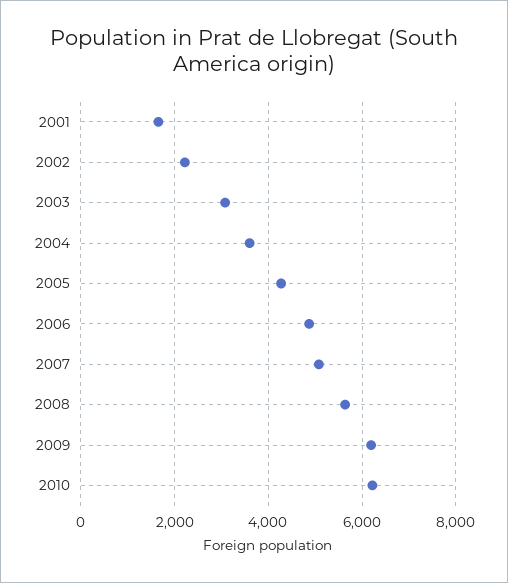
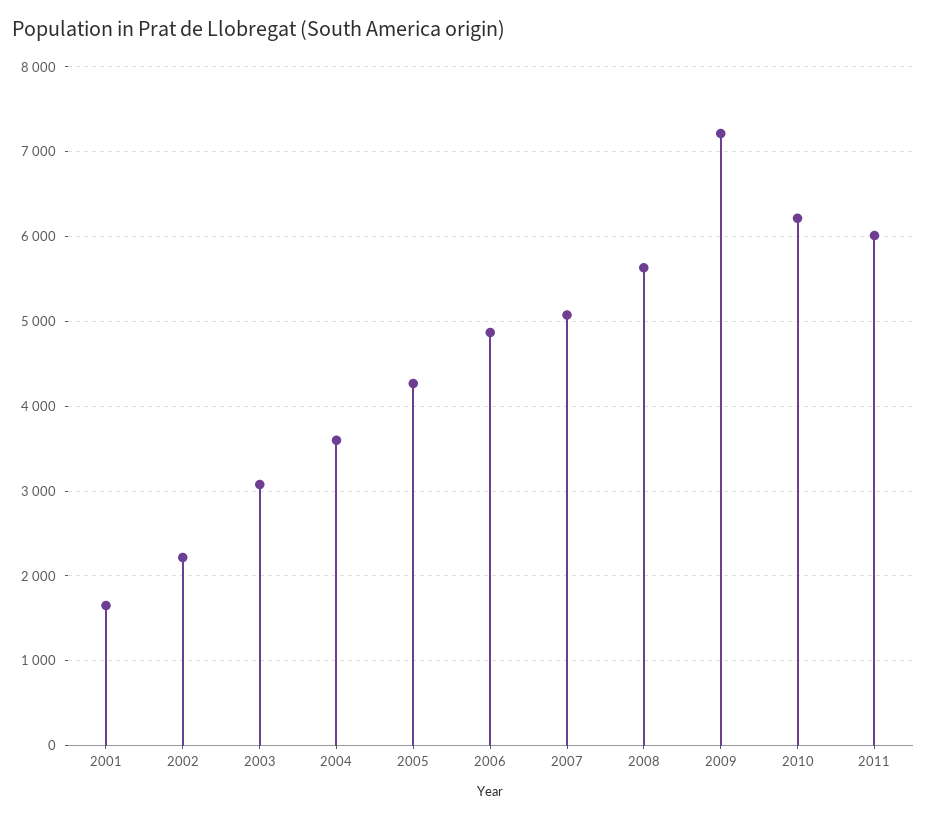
2009: 6200 -> 7200
2011: none -> 6000

